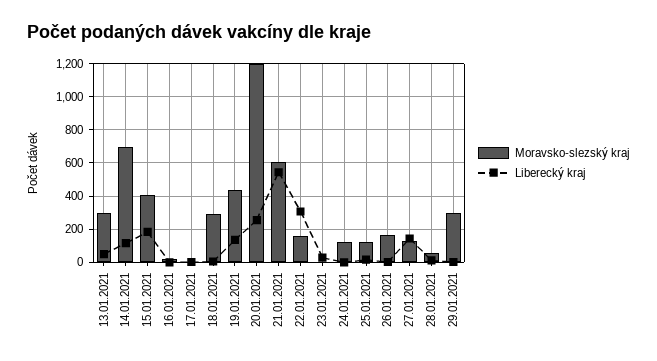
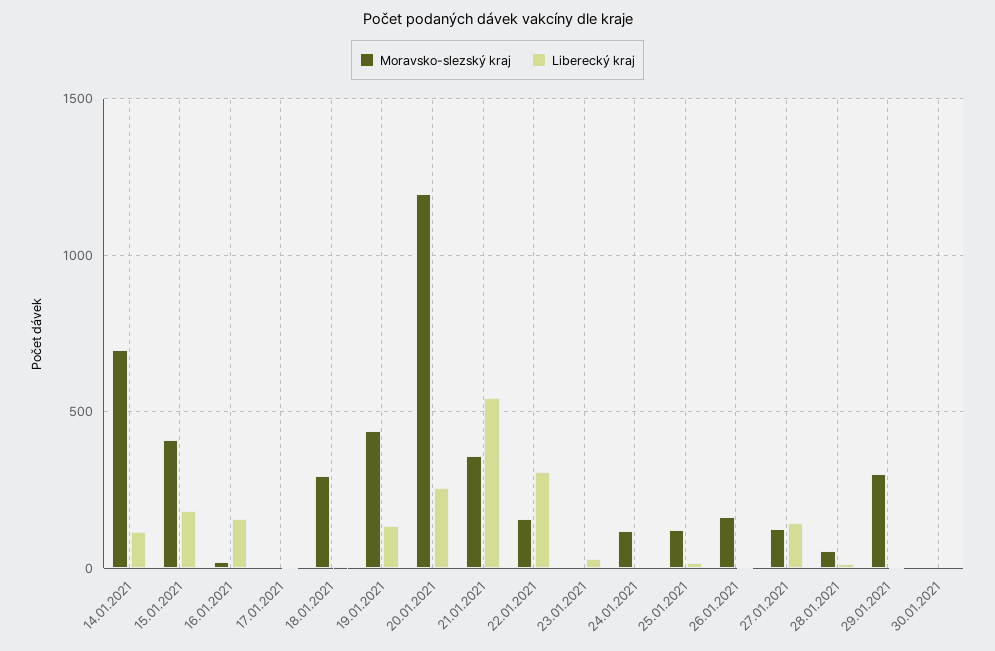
Moravsko-slezský kraj, 13.01.2021: 300 -> none
Liberecký kraj, 13.01.2021: 50 -> none
Liberecký kraj, 16.01.2021: 0 -> 150
Moravsko-slezský kraj, 21.01.2021: 600 -> 350
Moravsko-slezský kraj, 30.01.2021: none -> 0
Liberecký kraj, 30.01.2021: none -> 0

